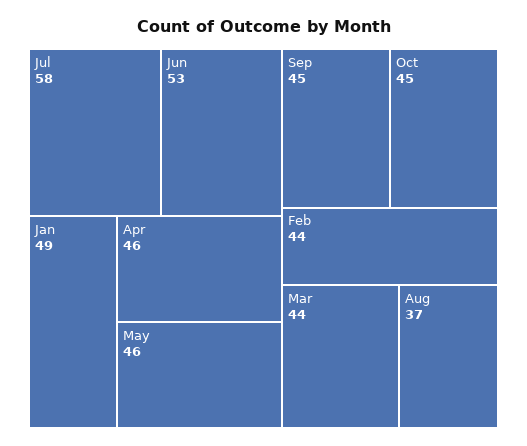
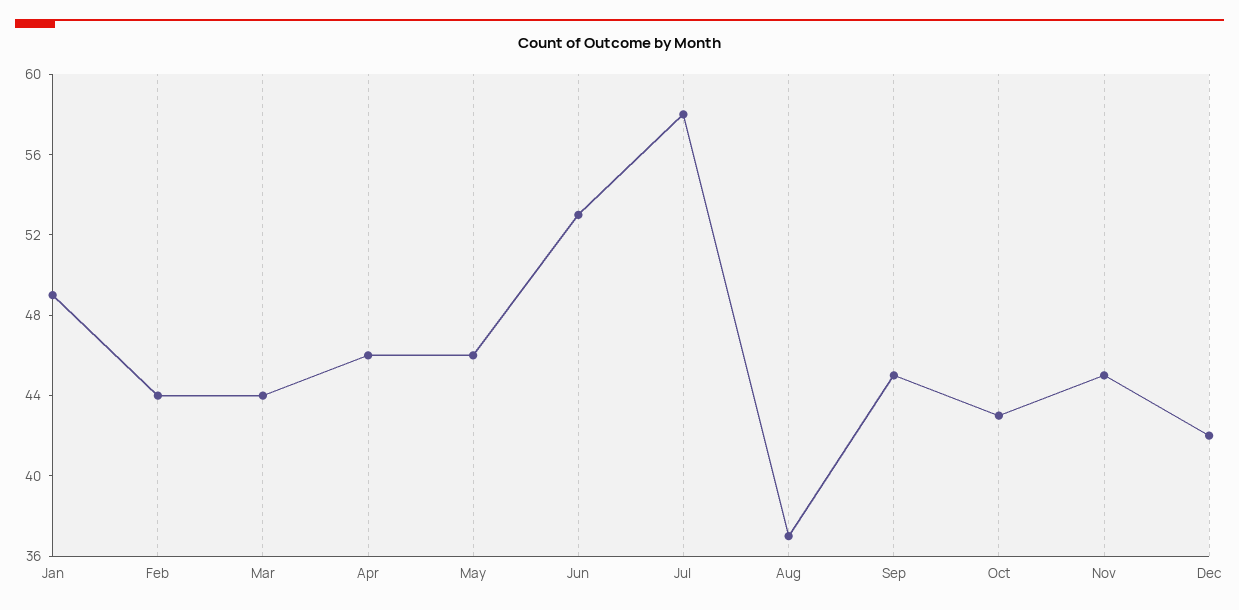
Oct: 45 -> 43
Nov: none -> 45
Dec: none -> 42

